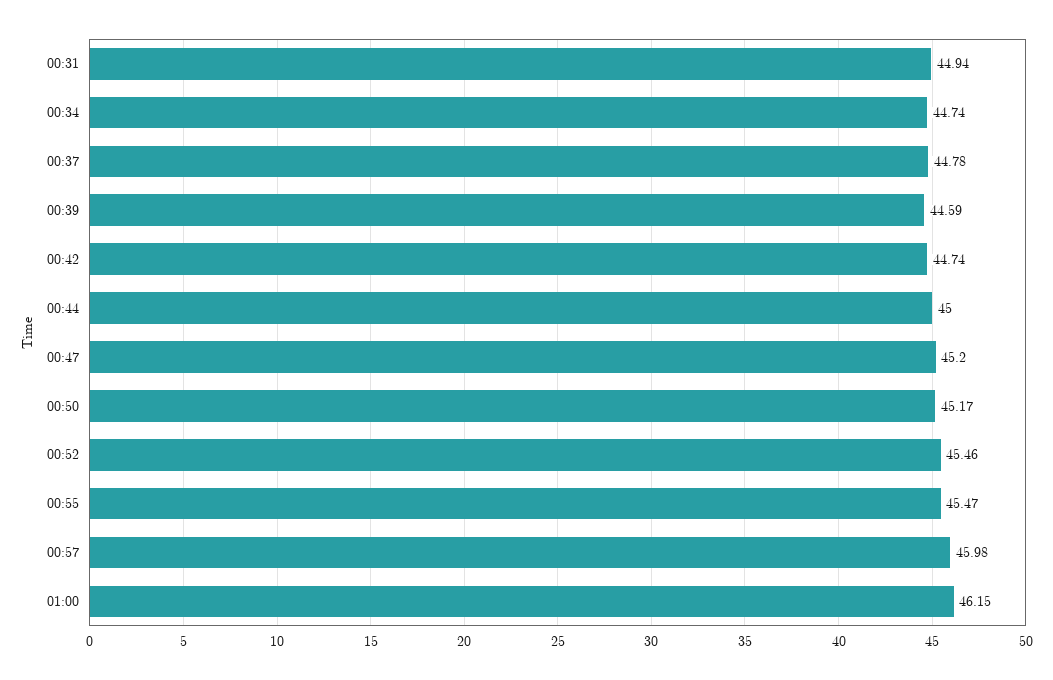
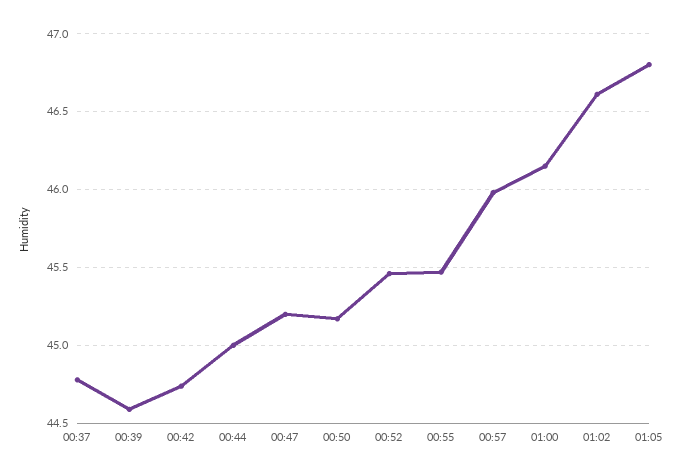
00:31: 44.94 -> none
00:34: 44.74 -> none
01:02: none -> 46.6
01:05: none -> 46.8

